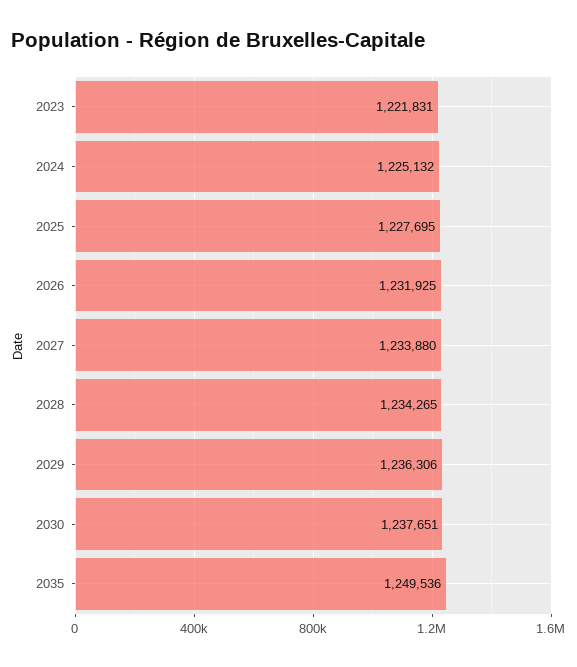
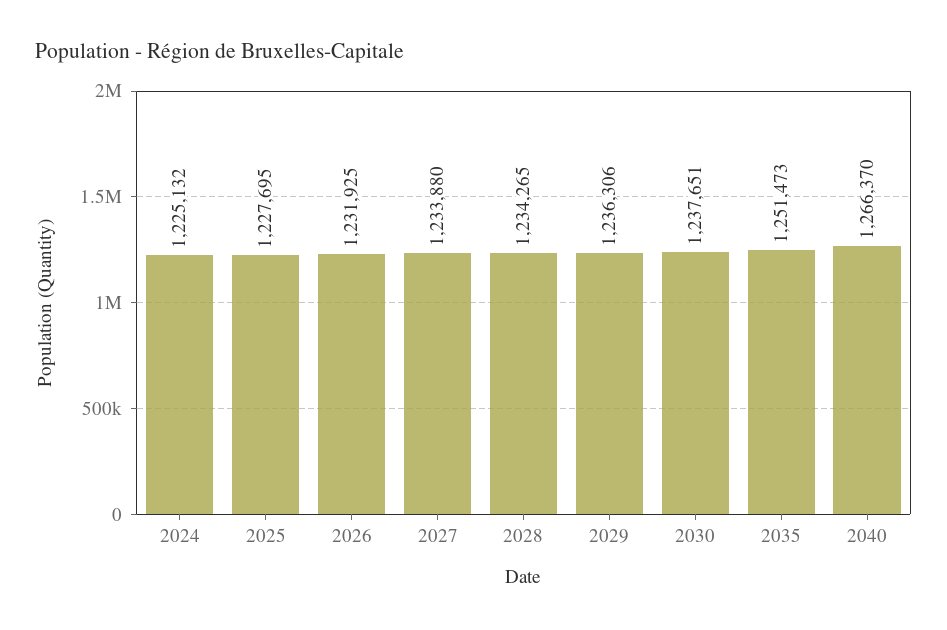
2023: 1221831 -> none
2035: 1249536 -> 1251473
2040: none -> 1266370

